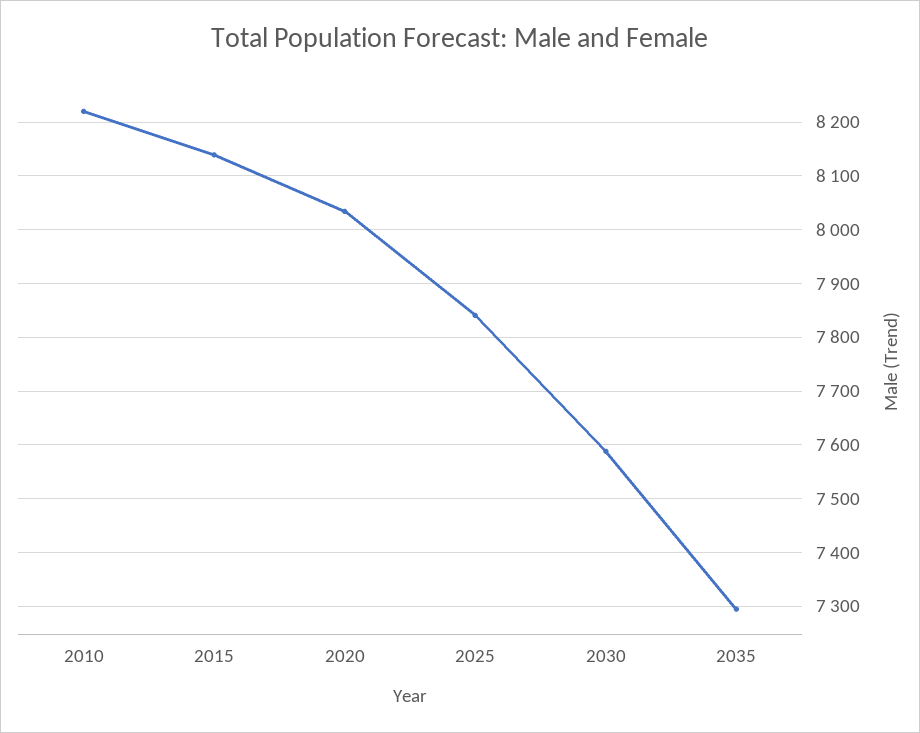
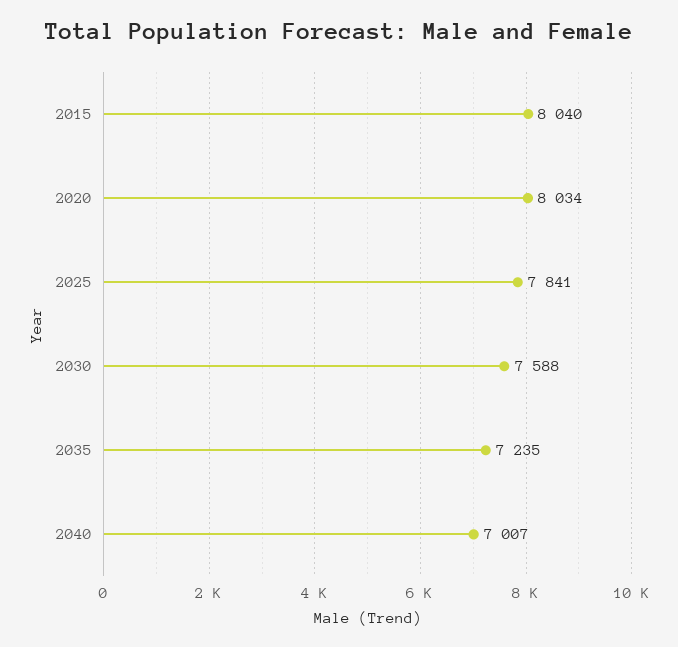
2010: 8220 -> none
2015: 8140 -> 8040
2035: 7300 -> 7235
2040: none -> 7007

